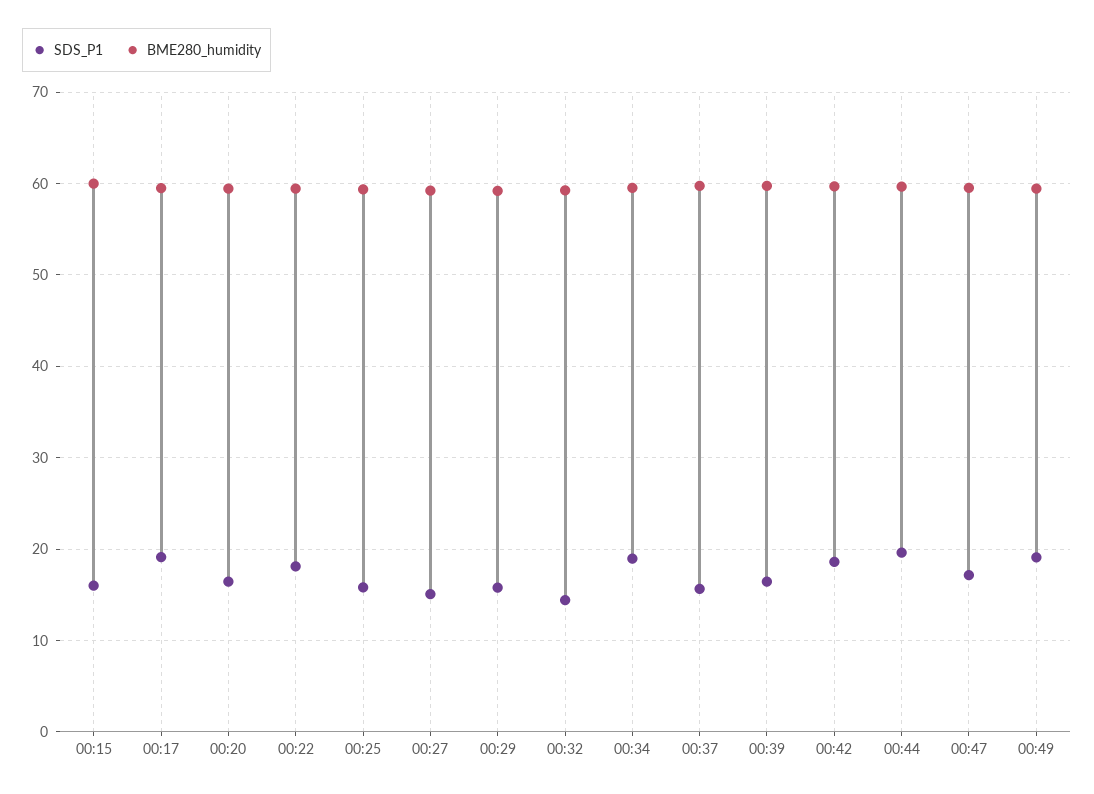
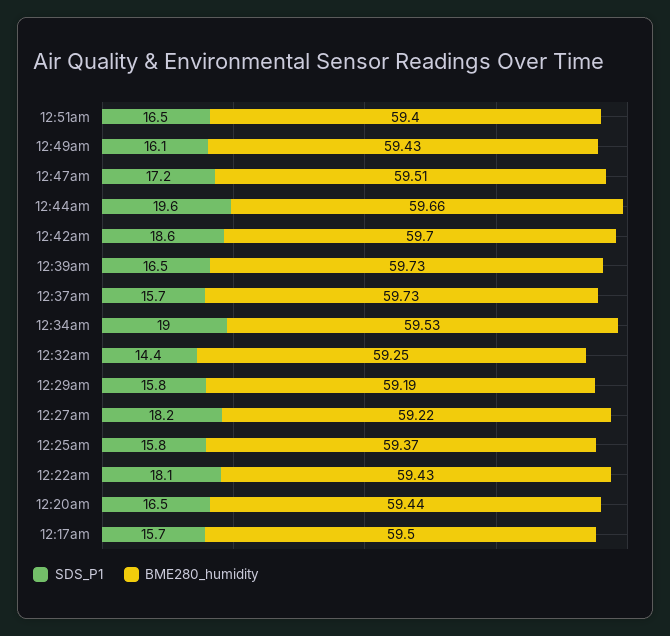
SDS_P1, 00:15: 16 -> none
BME280_humidity, 00:15: 60 -> none
SDS_P1, 00:17: 19 -> 15.7
SDS_P1, 00:27: 15 -> 18.2
SDS_P1, 00:49: 19 -> 16.1
SDS_P1, 12:51am: none -> 16.5
BME280_humidity, 12:51am: none -> 59.4

